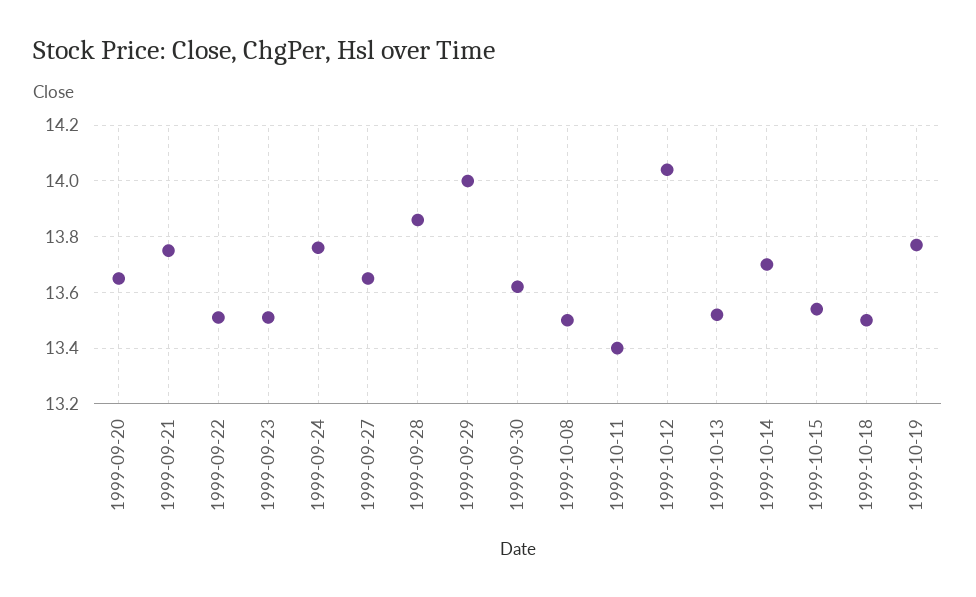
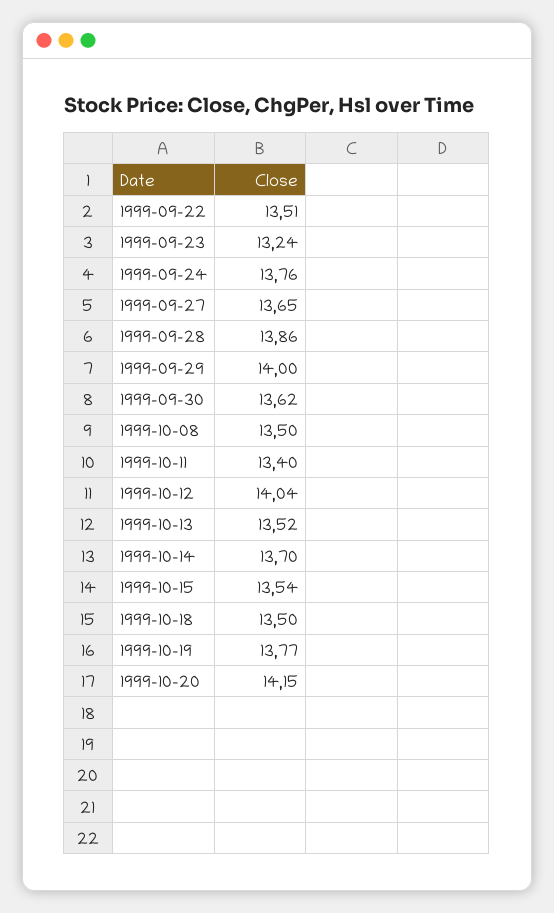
1999-09-20: 13.65 -> none
1999-09-21: 13.75 -> none
1999-09-23: 13.5 -> 13.24
1999-10-20: none -> 14.15

